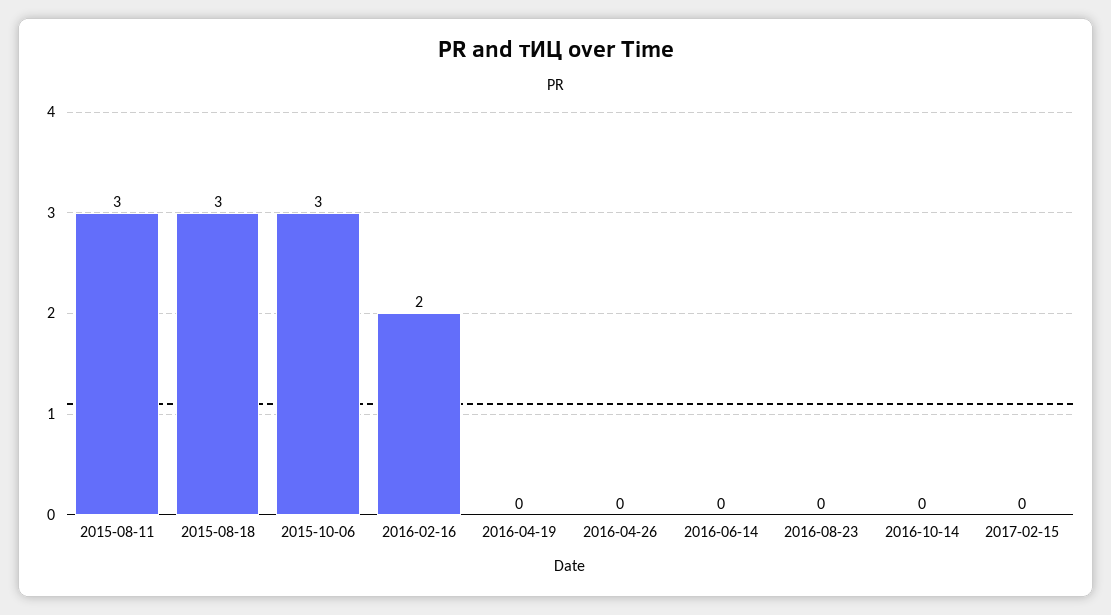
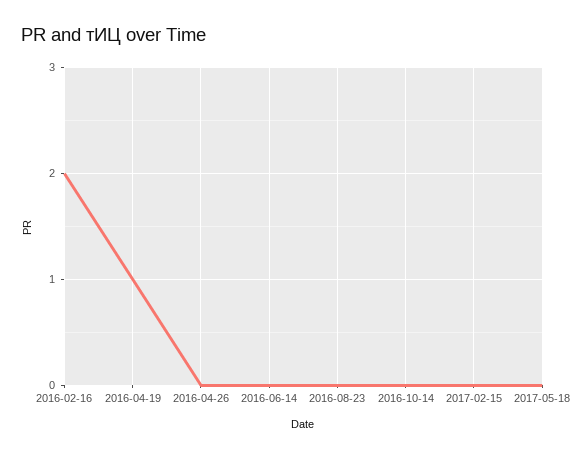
2015-08-11: 3 -> none
2015-08-18: 3 -> none
2015-10-06: 3 -> none
2016-04-19: 0 -> 1
2017-05-18: none -> 0

